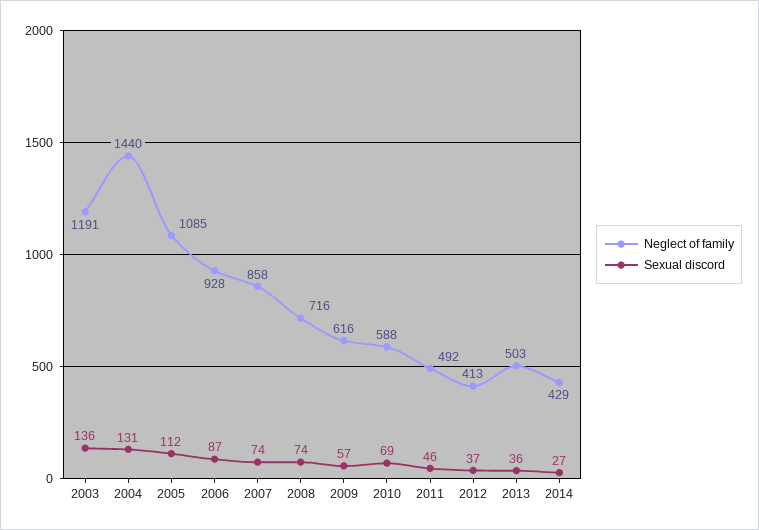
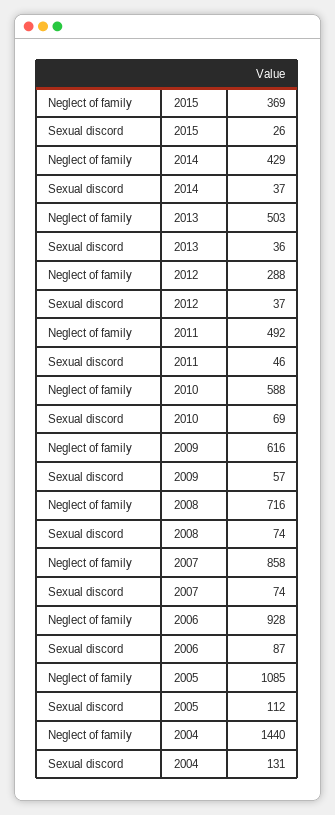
Neglect of family, 2003: 1191 -> none
Sexual discord, 2003: 136 -> none
Neglect of family, 2012: 413 -> 288
Sexual discord, 2014: 27 -> 37
Neglect of family, 2015: none -> 369
Sexual discord, 2015: none -> 26

